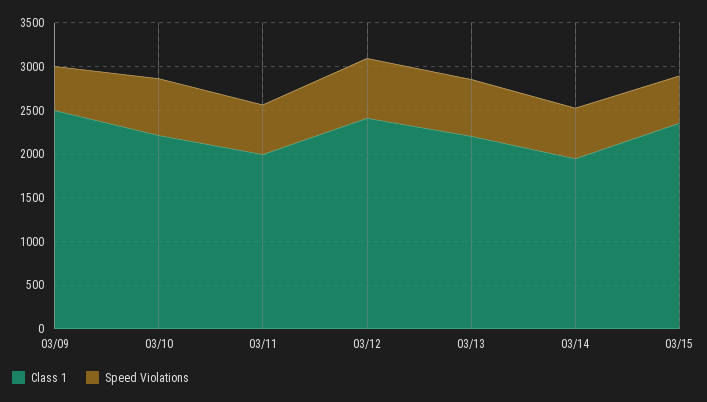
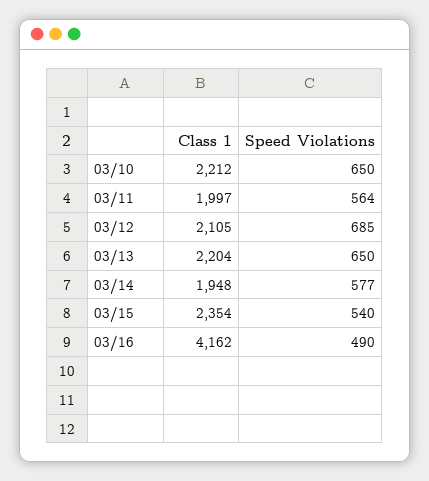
Class 1, 03/09: 2500 -> none
Speed Violations, 03/09: 500 -> none
Class 1, 03/12: 2400 -> 2105
Class 1, 03/16: none -> 4162
Speed Violations, 03/16: none -> 490

